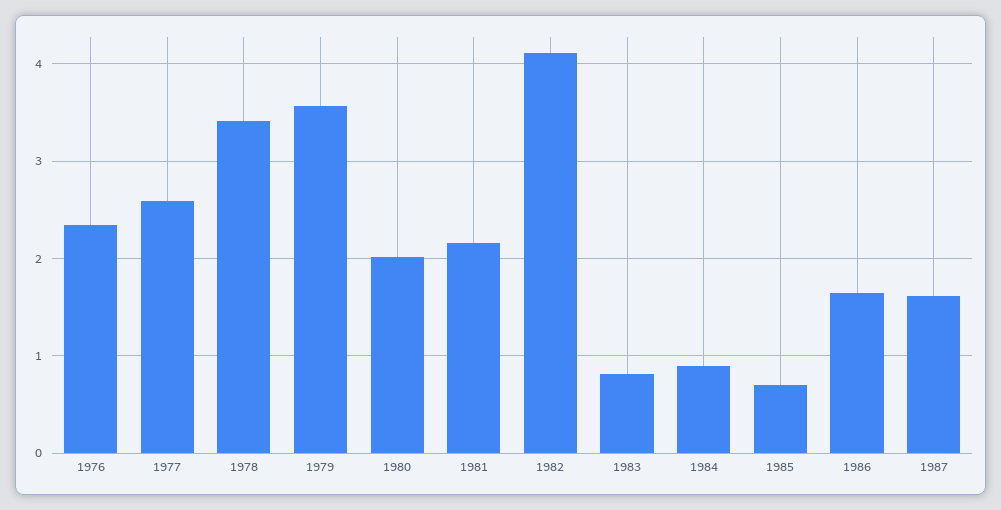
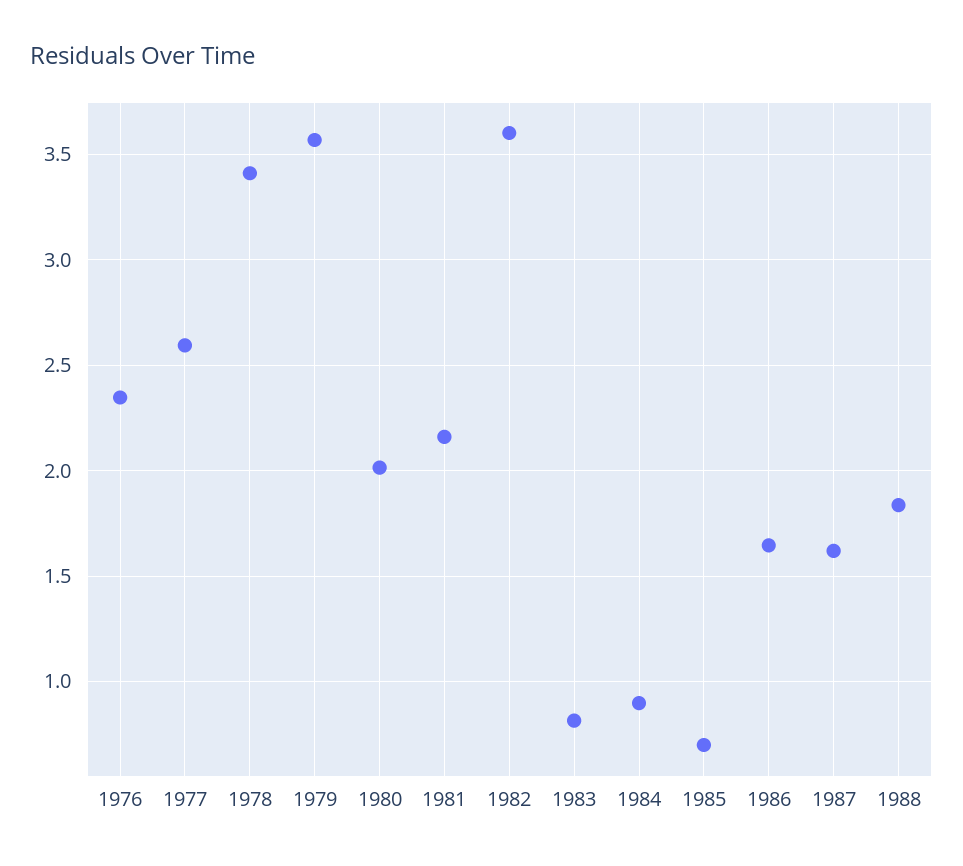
1982: 4.1 -> 3.6
1988: none -> 1.85

